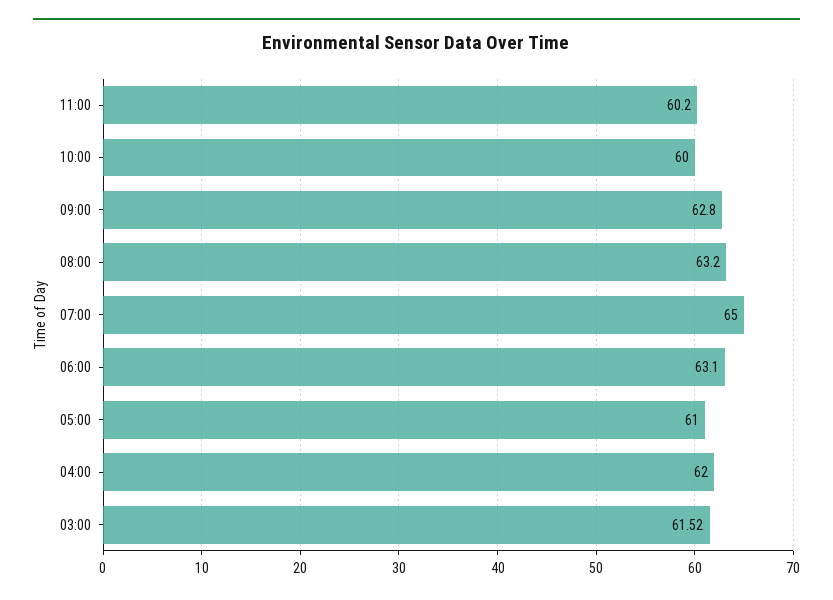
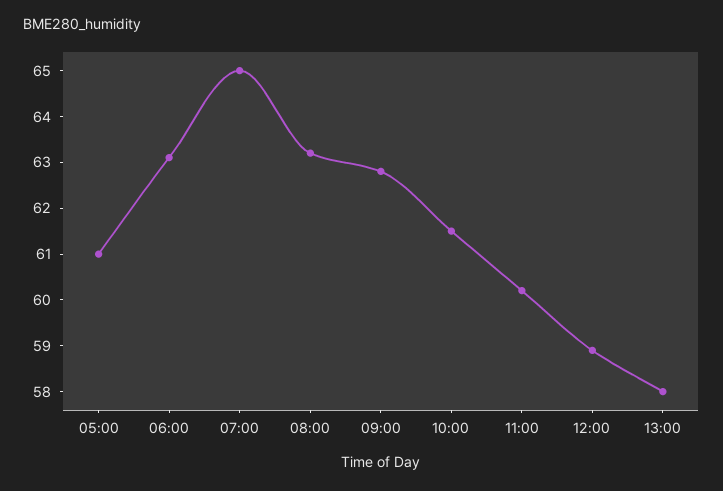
10:00: 60 -> 61.5
04:00: 62 -> none
03:00: 61.52 -> none
12:00: none -> 59
13:00: none -> 58

